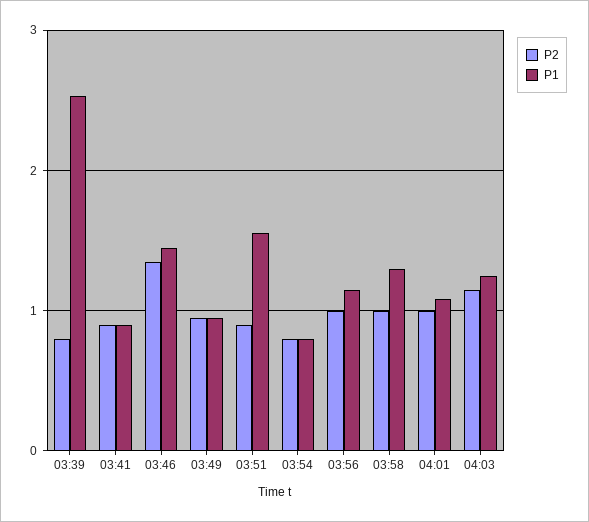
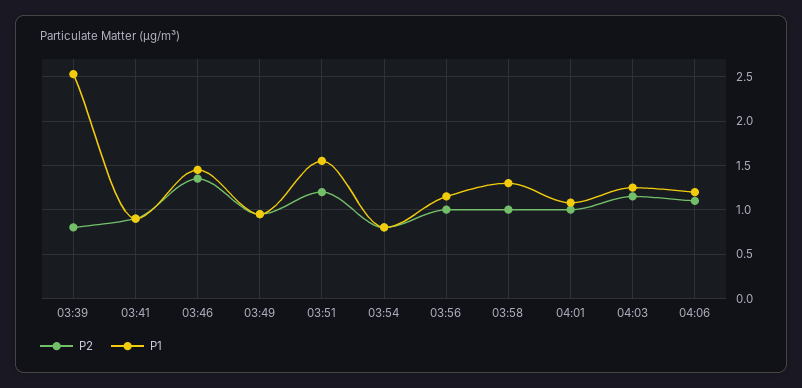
P2, 03:51: 0.9 -> 1.2
P2, 04:06: none -> 1.1
P1, 04:06: none -> 1.2

